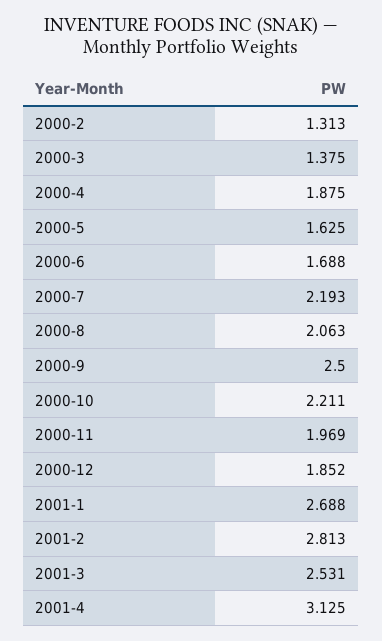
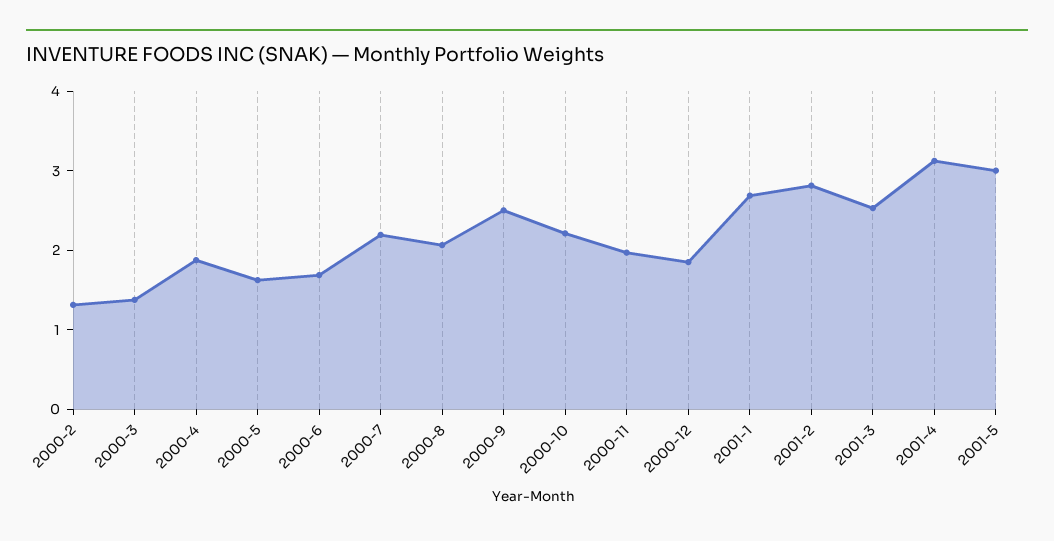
2001-5: none -> 3

